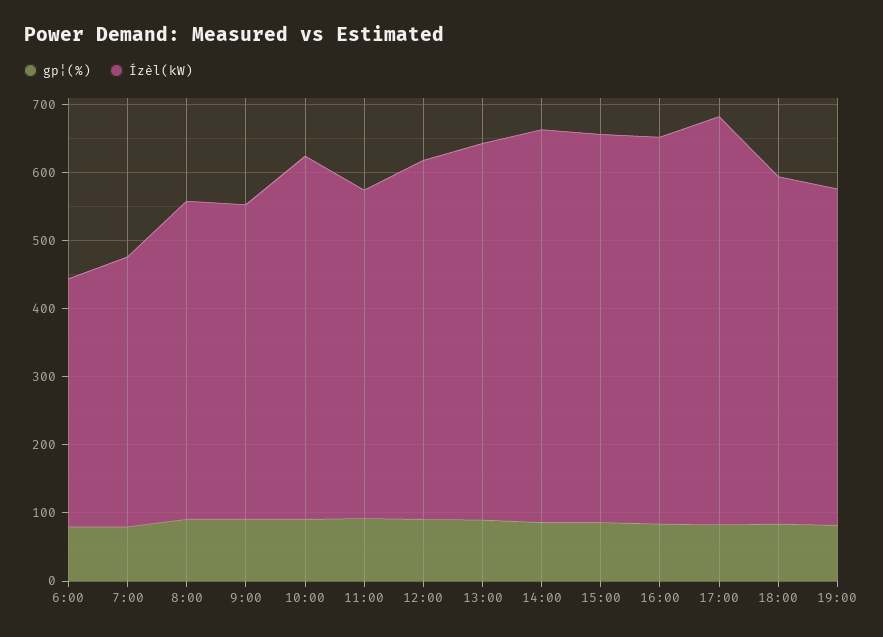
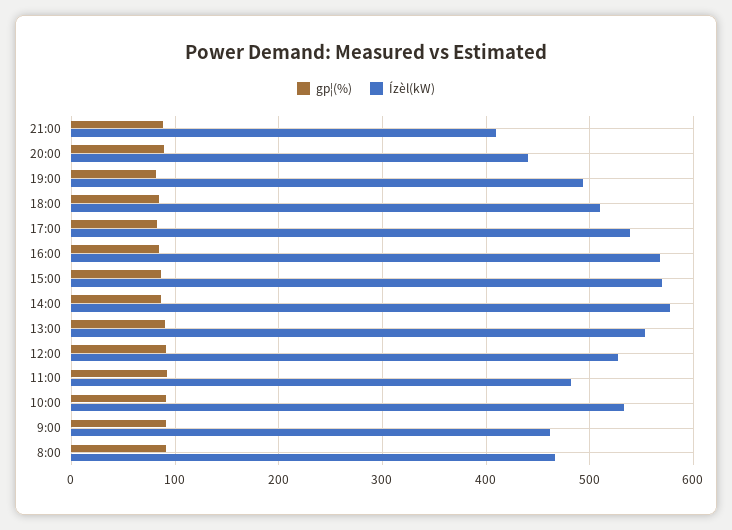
gp¦(%), 6:00: 80 -> none
Ízèl(kW), 6:00: 360 -> none
gp¦(%), 7:00: 80 -> none
Ízèl(kW), 7:00: 400 -> none
Ízèl(kW), 17:00: 600 -> 540
gp¦(%), 21:00: none -> 90
Ízèl(kW), 21:00: none -> 410
gp¦(%), 20:00: none -> 90
Ízèl(kW), 20:00: none -> 440

